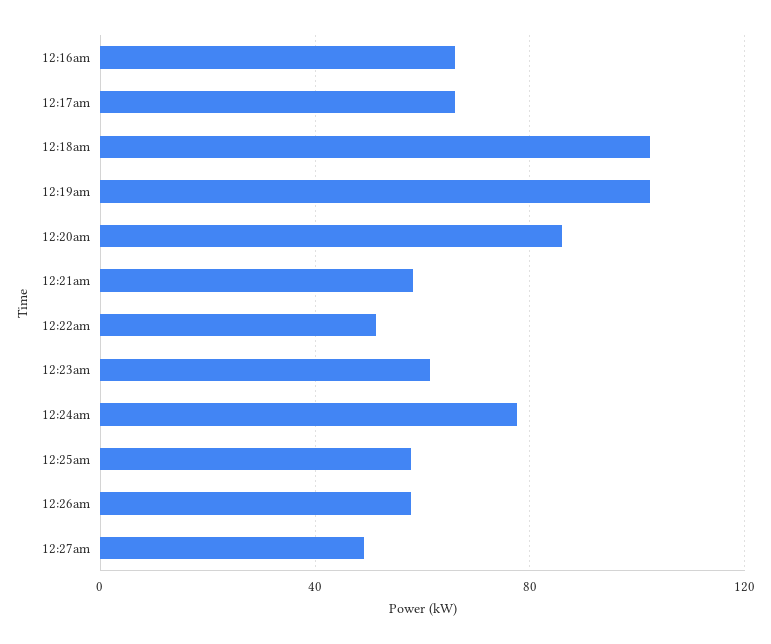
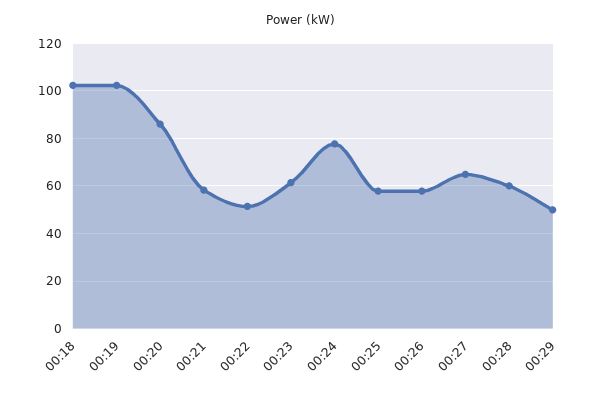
12:16am: 65 -> none
12:17am: 65 -> none
12:27am: 50 -> 65
00:28: none -> 60
00:29: none -> 50

